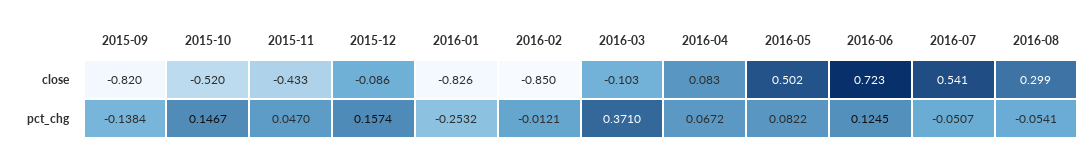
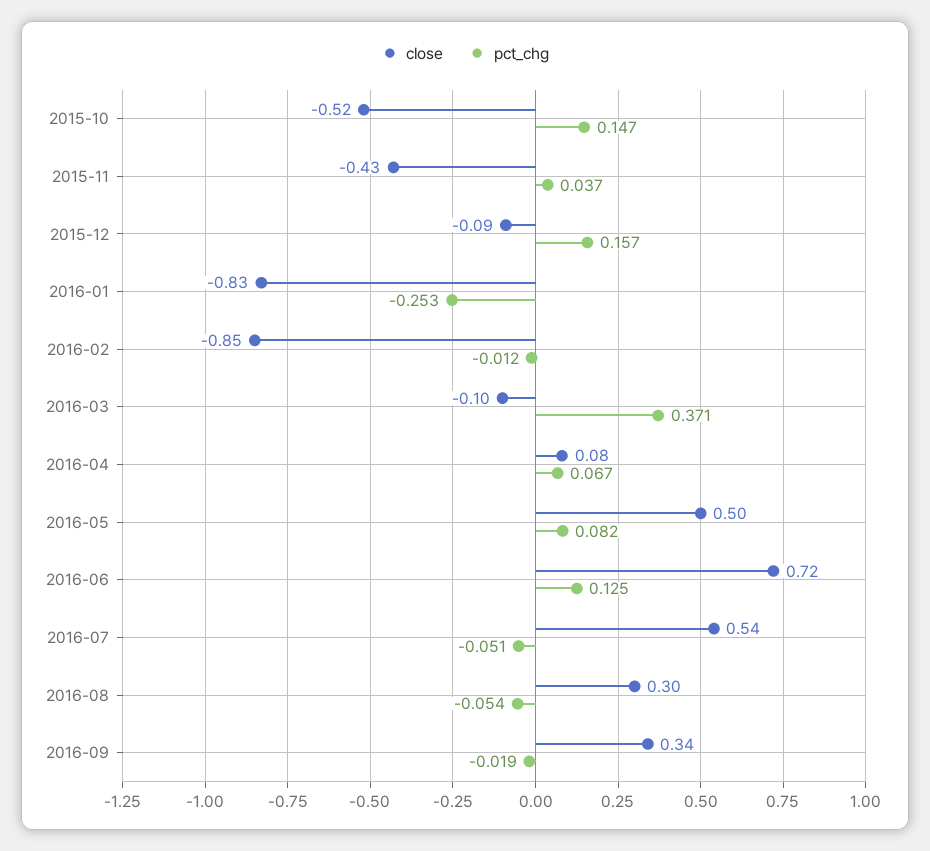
close, 2015-09: -0.82 -> none
pct_chg, 2015-09: -0.1384 -> none
pct_chg, 2015-11: 0.047 -> 0.037
close, 2016-09: none -> 0.34
pct_chg, 2016-09: none -> -0.019

